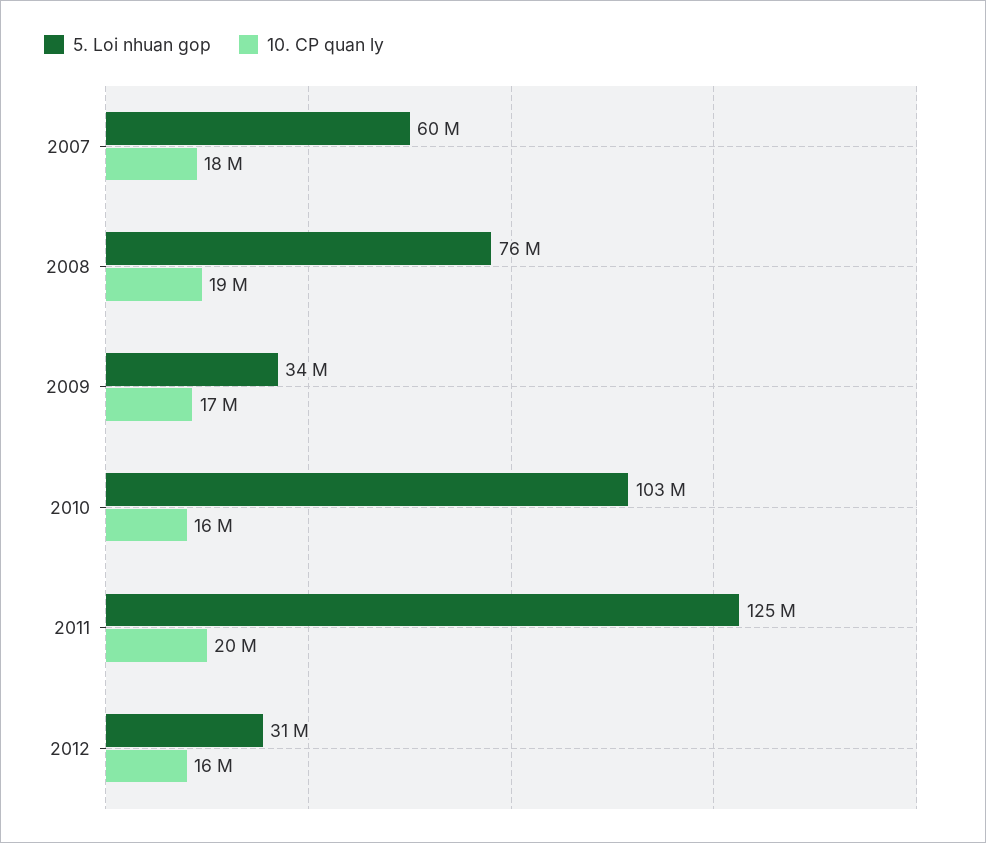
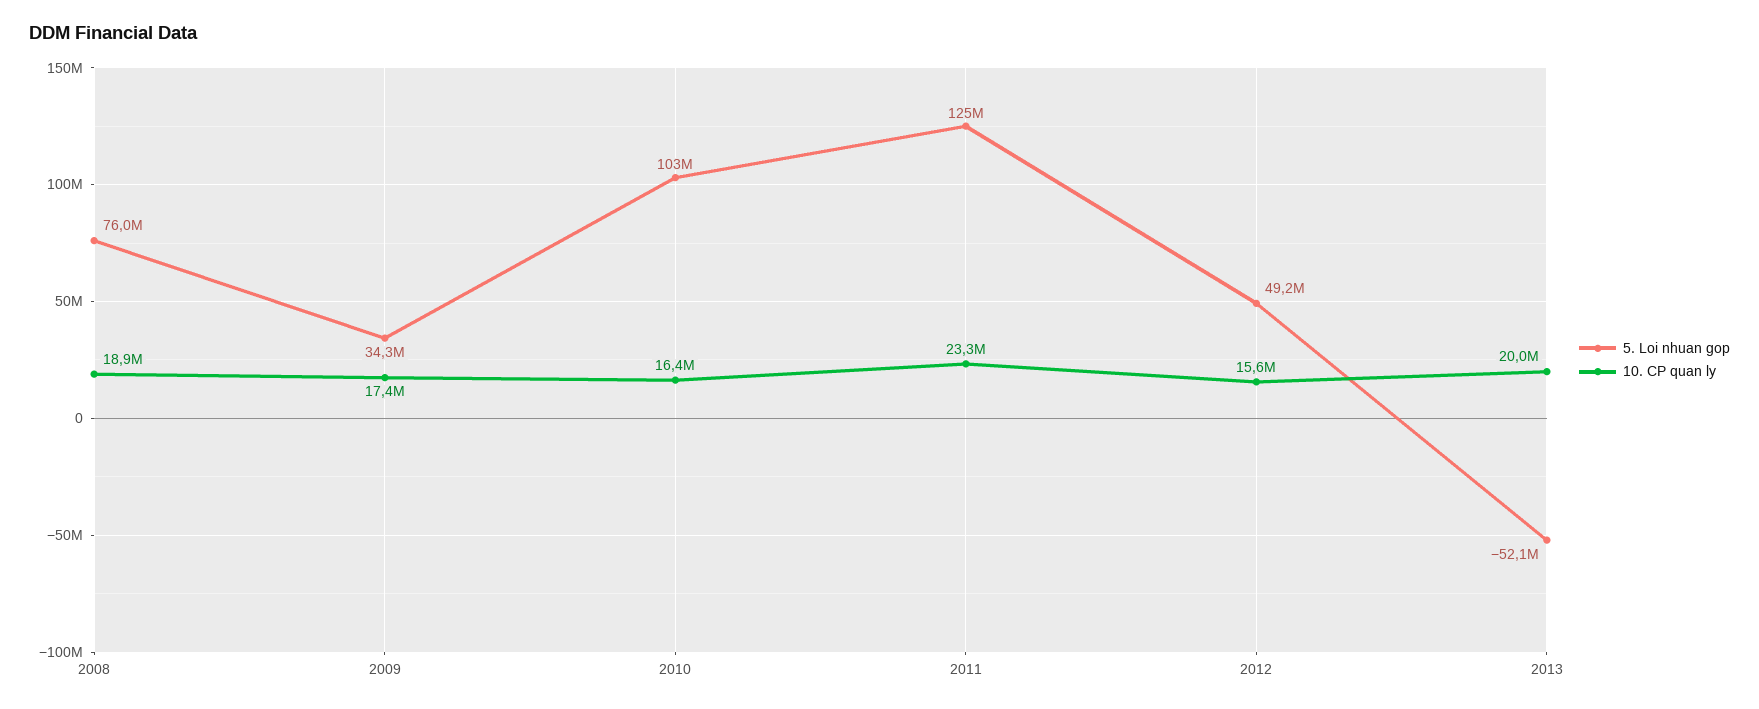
5. Loi nhuan gop, 2007: 60000000 -> none
10. CP quan ly, 2007: 18000000 -> none
10. CP quan ly, 2011: 20000000 -> 23300000
5. Loi nhuan gop, 2012: 31000000 -> 49200000
5. Loi nhuan gop, 2013: none -> -52100000
10. CP quan ly, 2013: none -> 20000000

